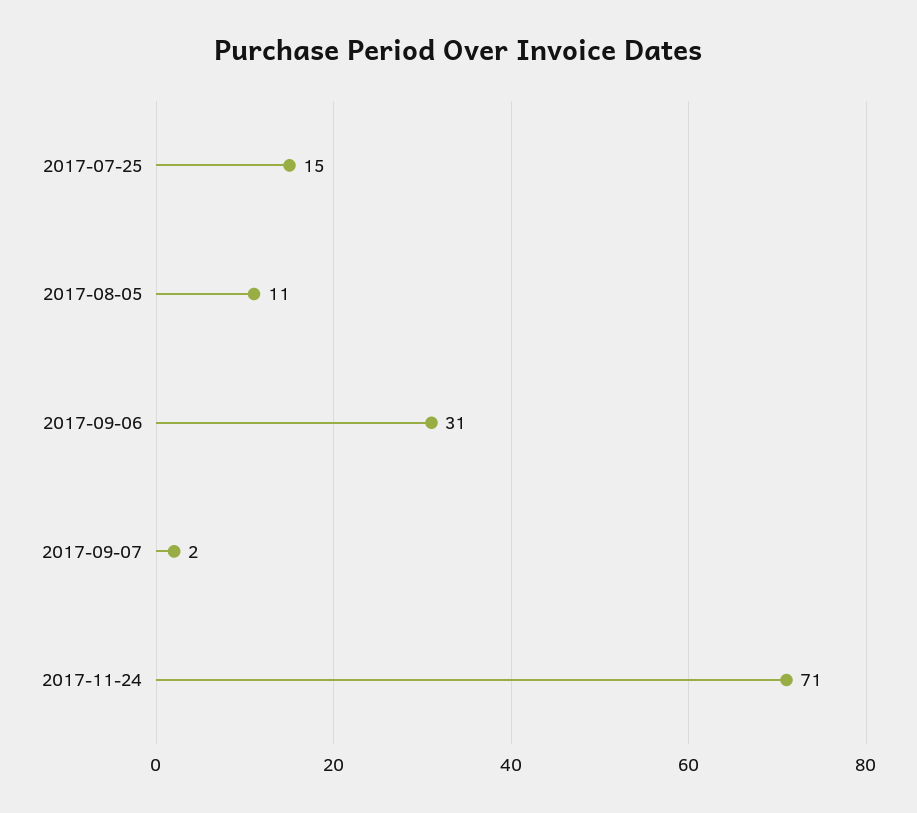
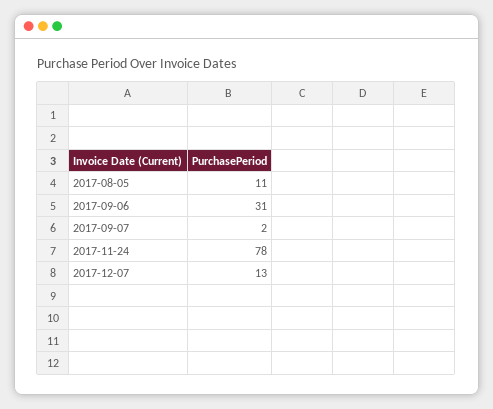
2017-07-25: 15 -> none
2017-11-24: 71 -> 78
2017-12-07: none -> 13

